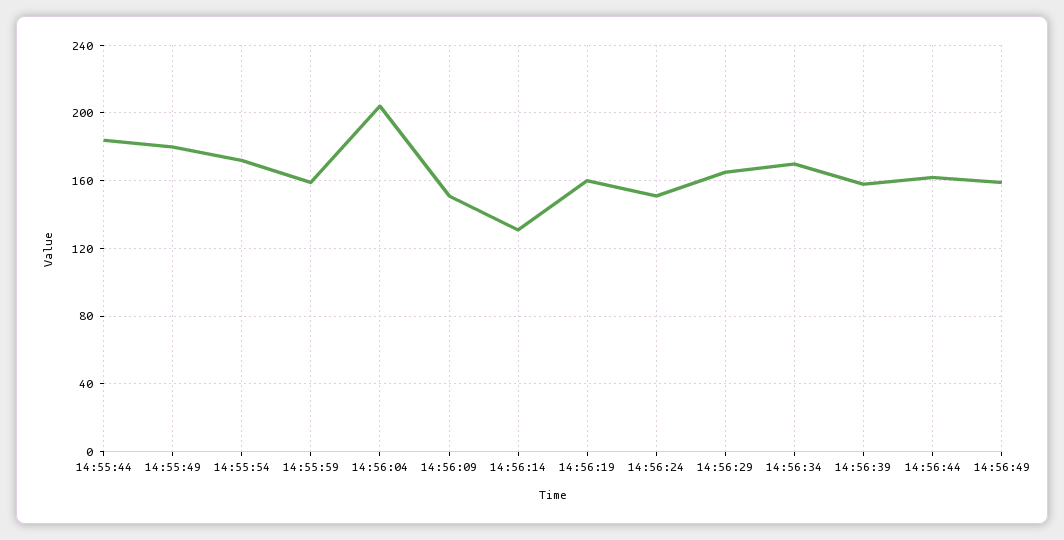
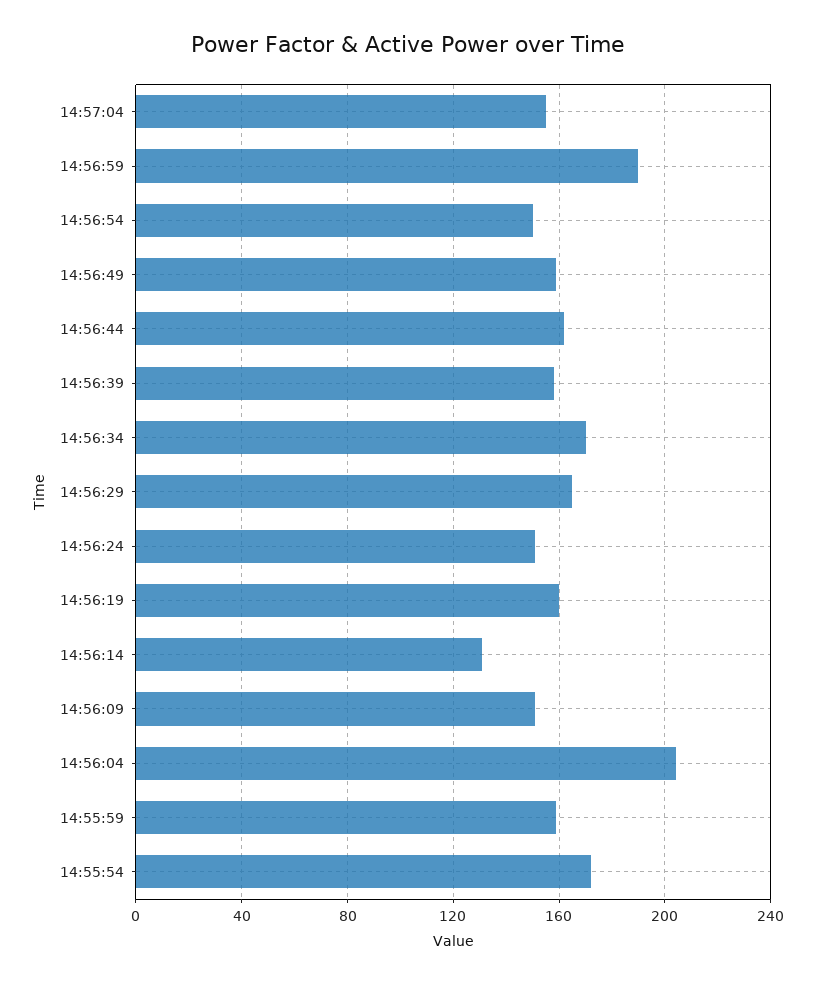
14:55:44: 185 -> none
14:55:49: 180 -> none
14:57:04: none -> 155
14:56:59: none -> 190
14:56:54: none -> 150

